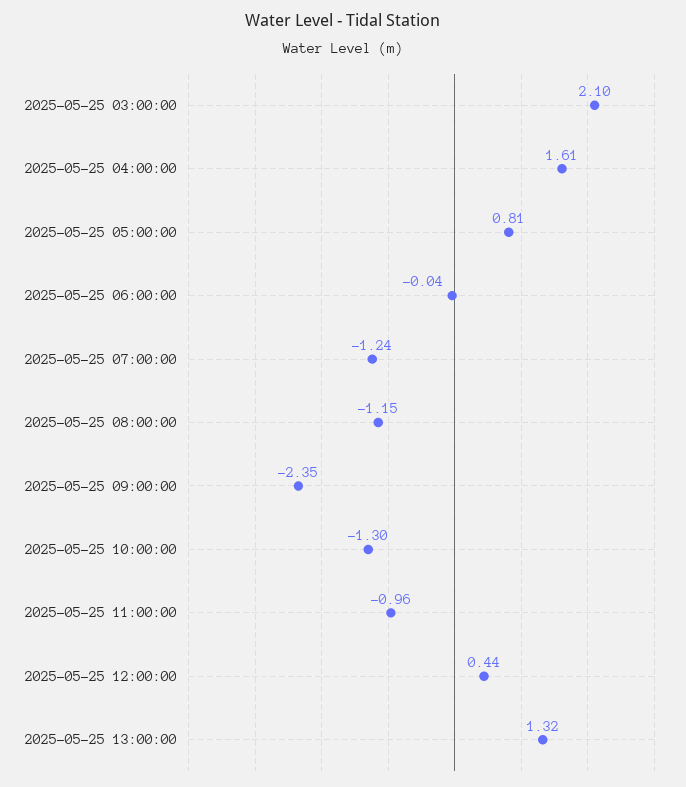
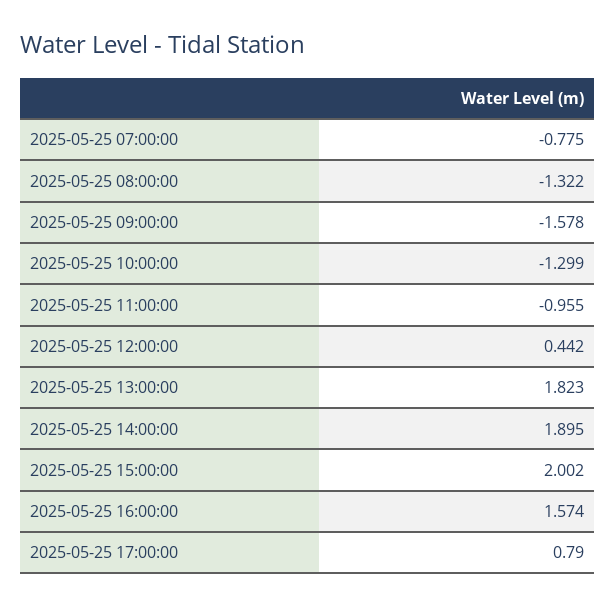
2025-05-25 03:00:00: 2.1 -> none
2025-05-25 04:00:00: 1.61 -> none
2025-05-25 05:00:00: 0.81 -> none
2025-05-25 06:00:00: -0.04 -> none
2025-05-25 07:00:00: -1.24 -> -0.775
2025-05-25 08:00:00: -1.15 -> -1.322
2025-05-25 09:00:00: -2.35 -> -1.578
2025-05-25 13:00:00: 1.32 -> 1.823
2025-05-25 14:00:00: none -> 1.895
2025-05-25 15:00:00: none -> 2.002
2025-05-25 16:00:00: none -> 1.574
2025-05-25 17:00:00: none -> 0.79

